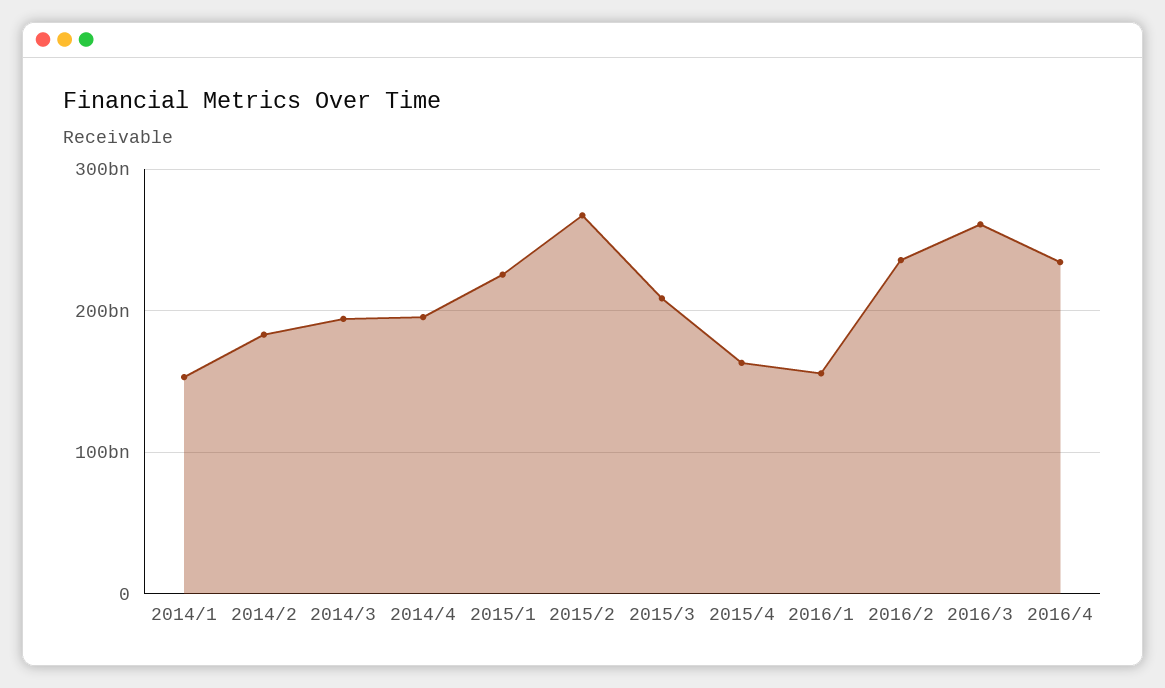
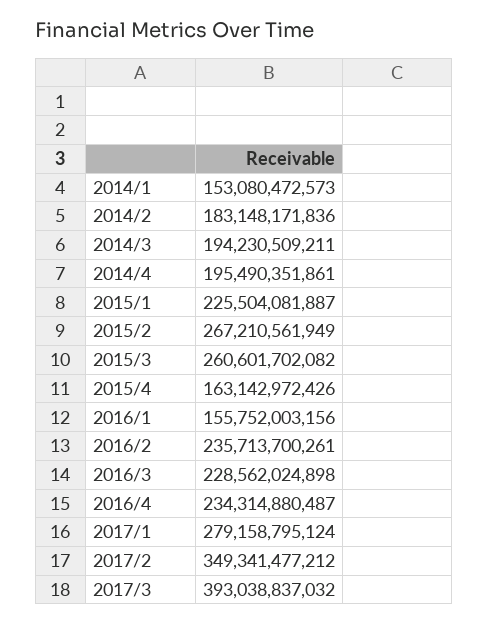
2015/3: 210000000000 -> 260601702082
2016/3: 260000000000 -> 228562024898
2017/1: none -> 279158795124
2017/2: none -> 349341477212
2017/3: none -> 393038837032

